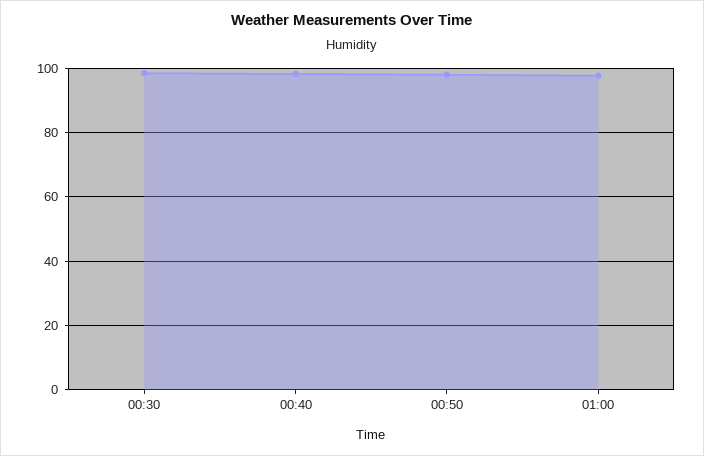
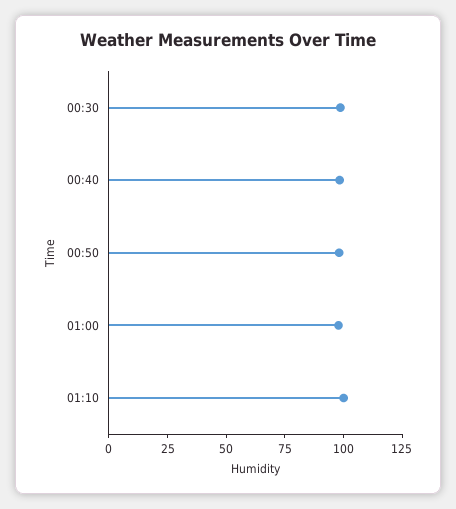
01:10: none -> 100

